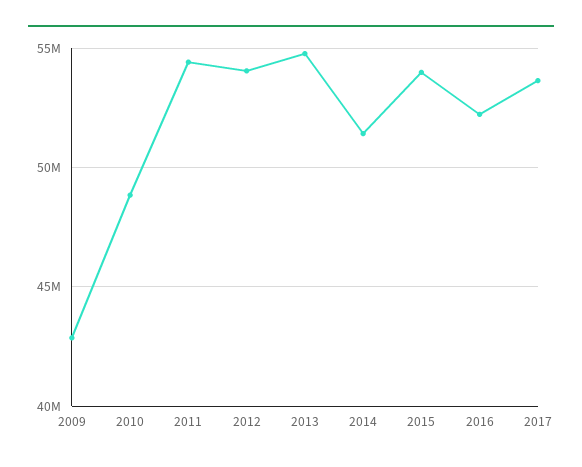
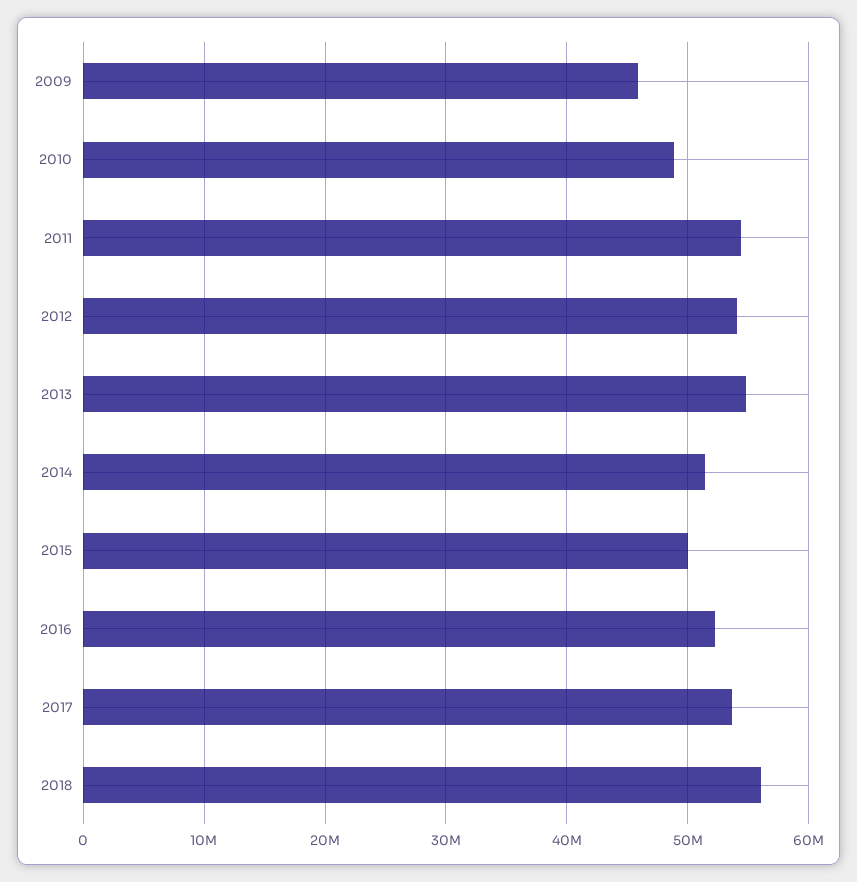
2009: 43000000 -> 46000000
2015: 54000000 -> 50000000
2018: none -> 56000000

